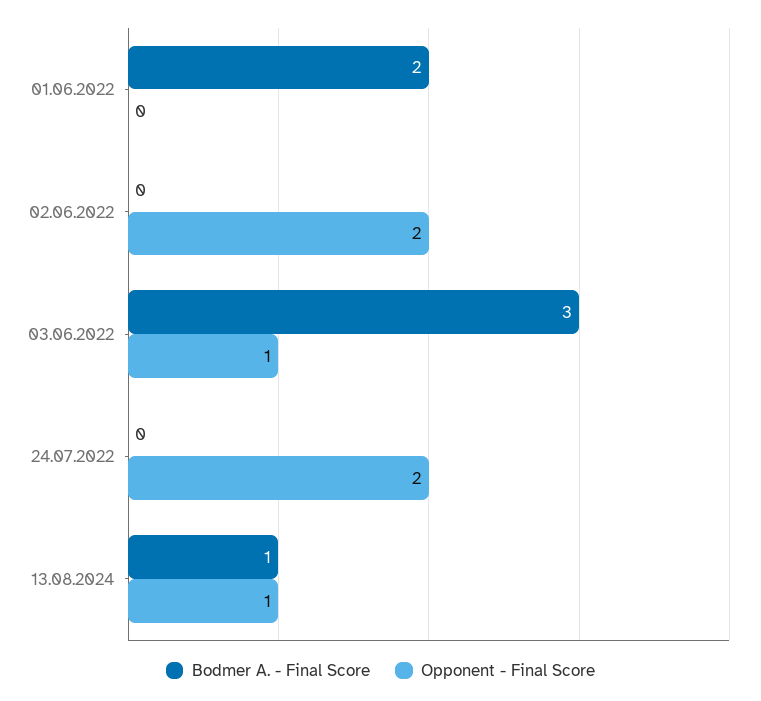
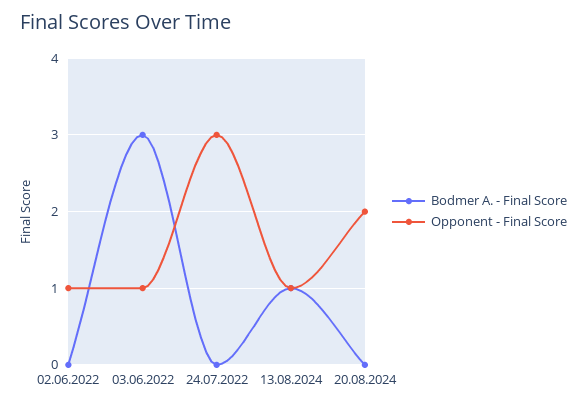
Bodmer A. - Final Score, 01.06.2022: 2 -> none
Opponent - Final Score, 01.06.2022: 0 -> none
Opponent - Final Score, 02.06.2022: 2 -> 1
Opponent - Final Score, 24.07.2022: 2 -> 3
Bodmer A. - Final Score, 20.08.2024: none -> 0
Opponent - Final Score, 20.08.2024: none -> 2

